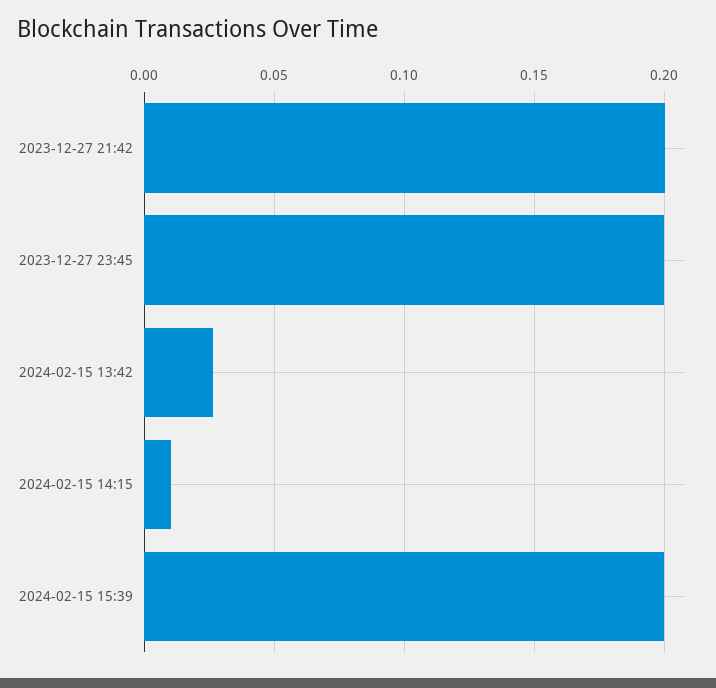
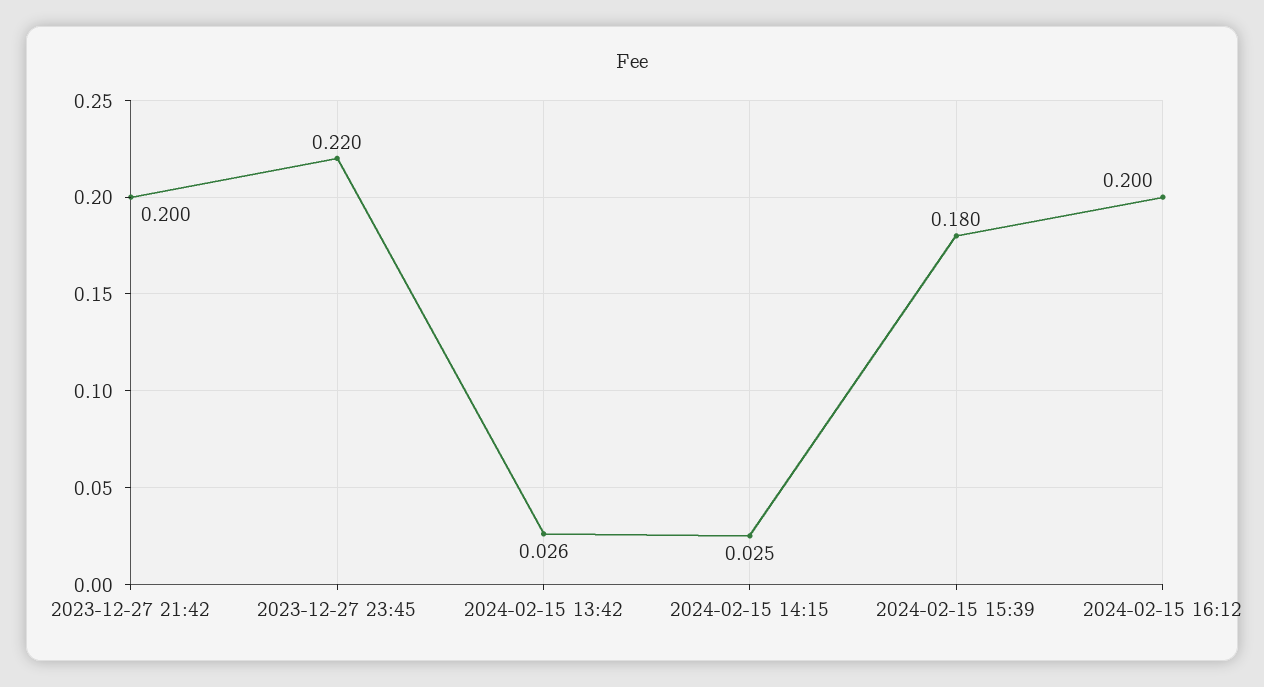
2023-12-27 23:45: 0.2 -> 0.22
2024-02-15 14:15: 0.01 -> 0.025
2024-02-15 15:39: 0.2 -> 0.18
2024-02-15 16:12: none -> 0.2

